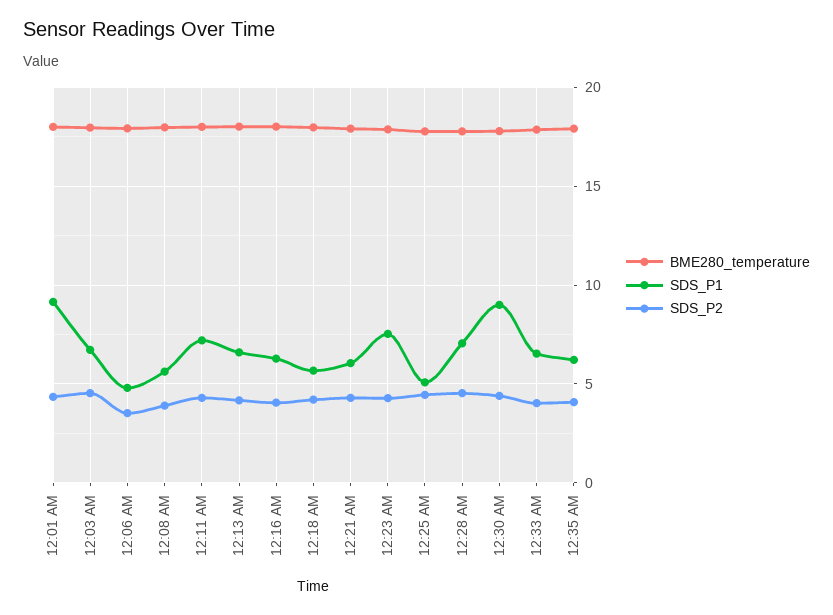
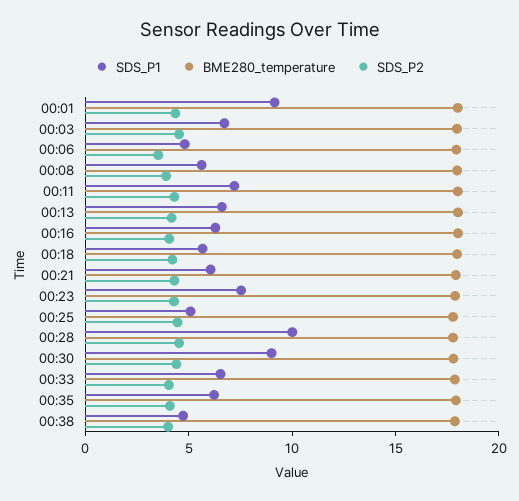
SDS_P1, 12:28 AM: 7 -> 10
SDS_P1, 00:38: none -> 5
BME280_temperature, 00:38: none -> 18
SDS_P2, 00:38: none -> 4

